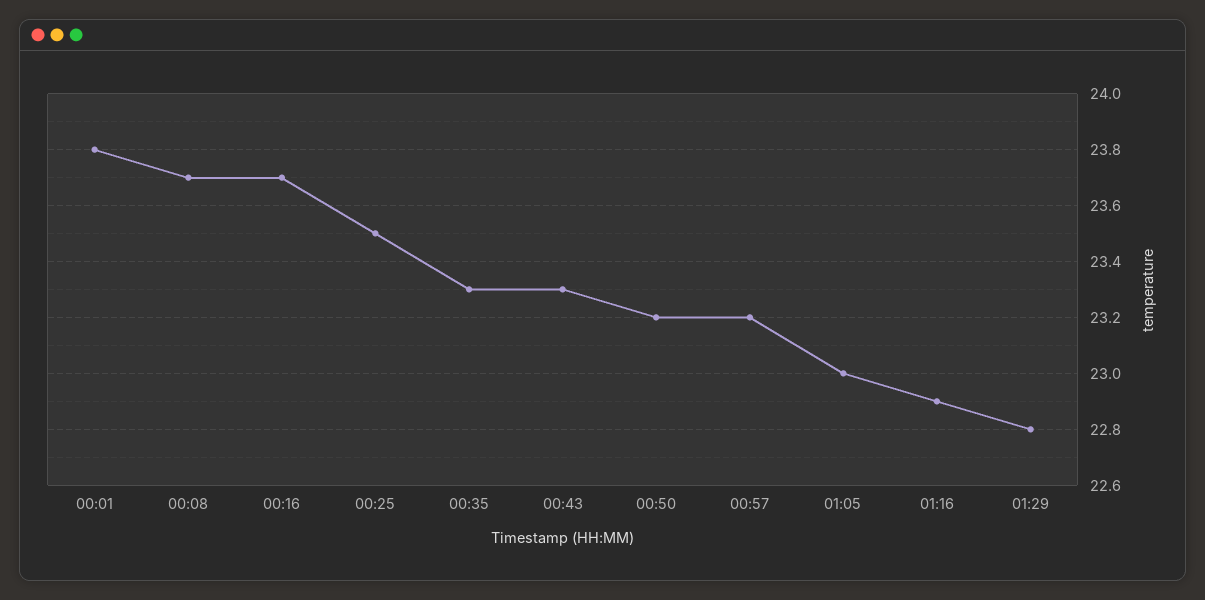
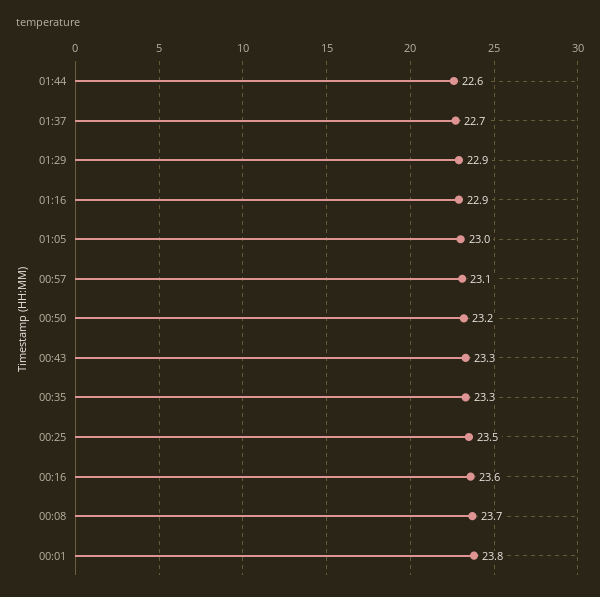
00:16: 23.7 -> 23.6
00:57: 23.2 -> 23.1
01:29: 22.8 -> 22.9
01:44: none -> 22.6
01:37: none -> 22.7

